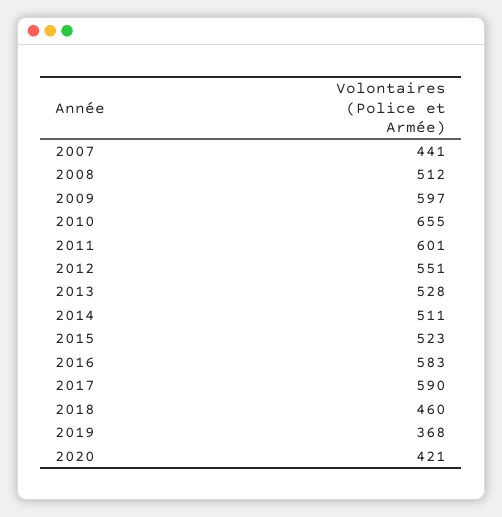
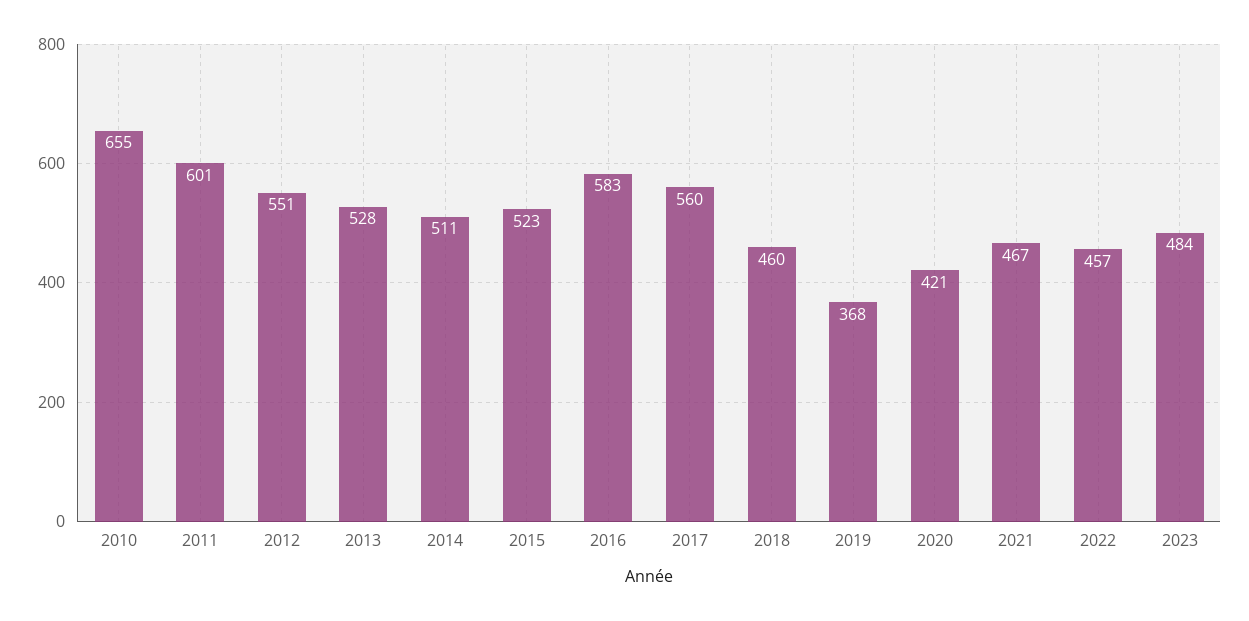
2007: 441 -> none
2008: 512 -> none
2009: 597 -> none
2017: 590 -> 560
2021: none -> 467
2022: none -> 457
2023: none -> 484

